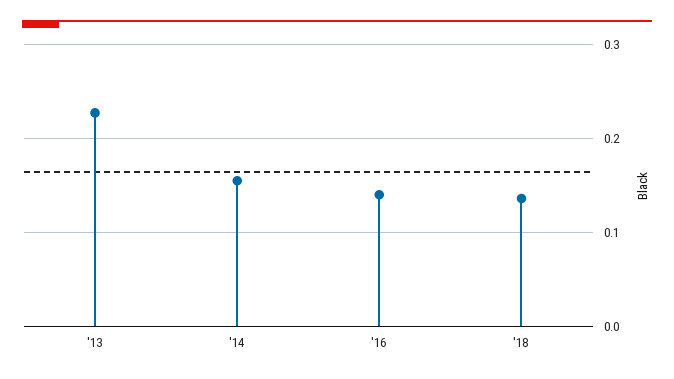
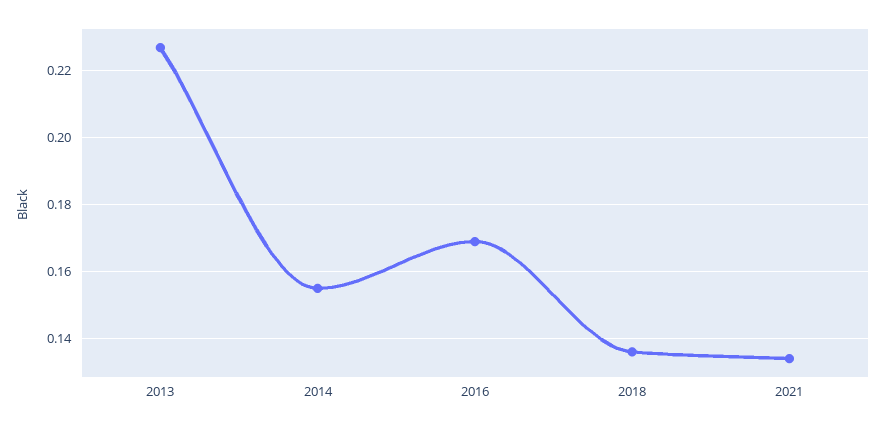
'16: 0.14 -> 0.17
2021: none -> 0.135

